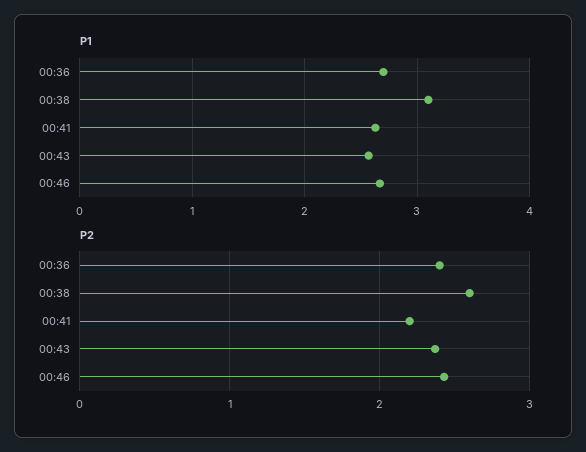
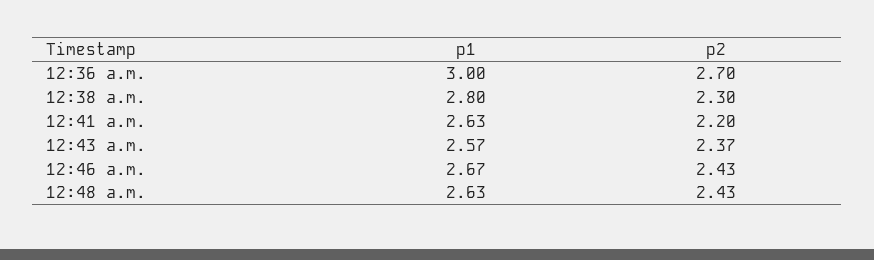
P1, 00:36: 2.7 -> 3
P1, 00:38: 3.1 -> 2.8
P2, 00:36: 2.4 -> 2.7
P2, 00:38: 2.6 -> 2.3
P1, 12:48 a.m.: none -> 2.63
P2, 12:48 a.m.: none -> 2.43

